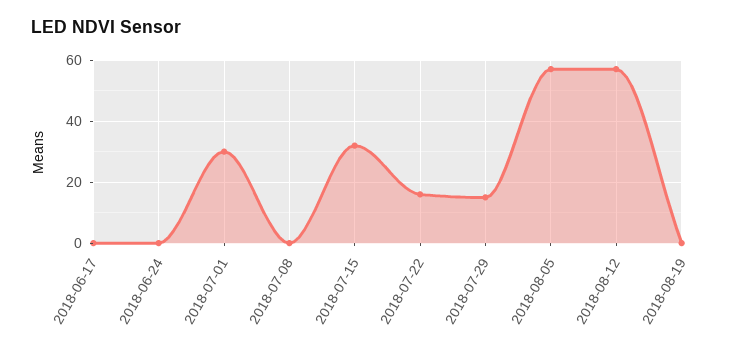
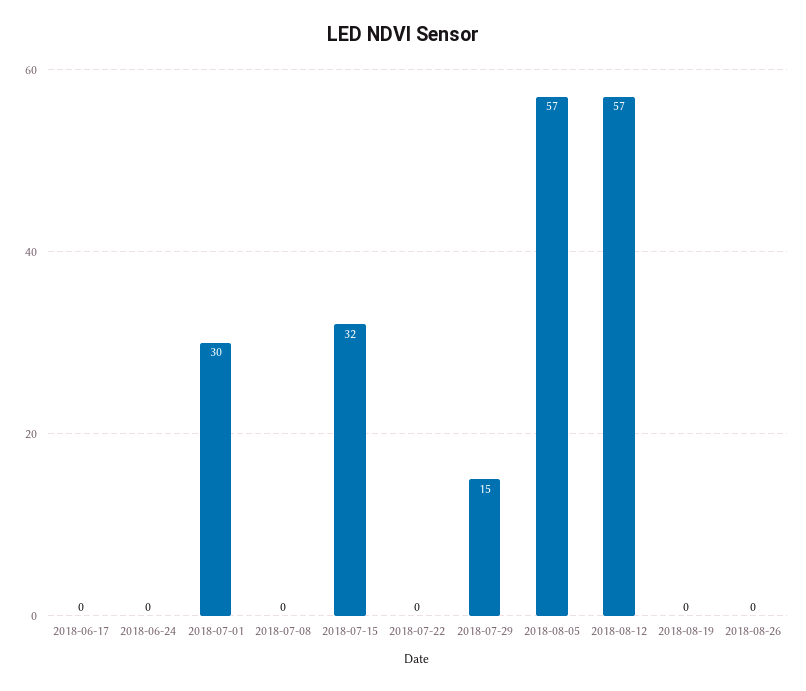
2018-07-22: 15 -> 0
2018-08-26: none -> 0

